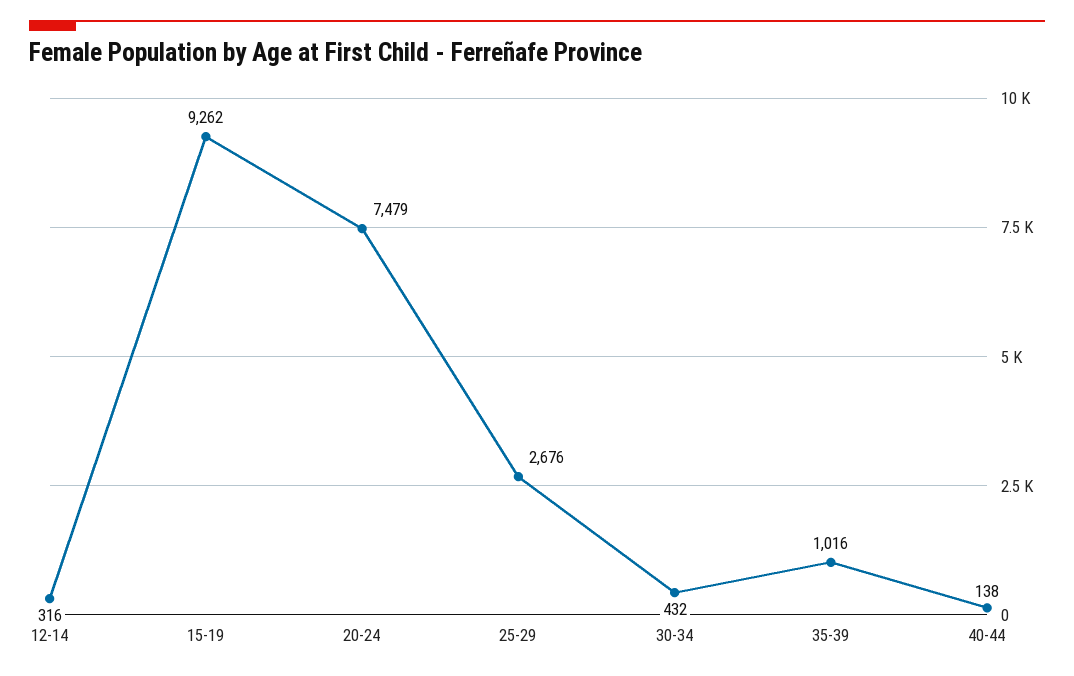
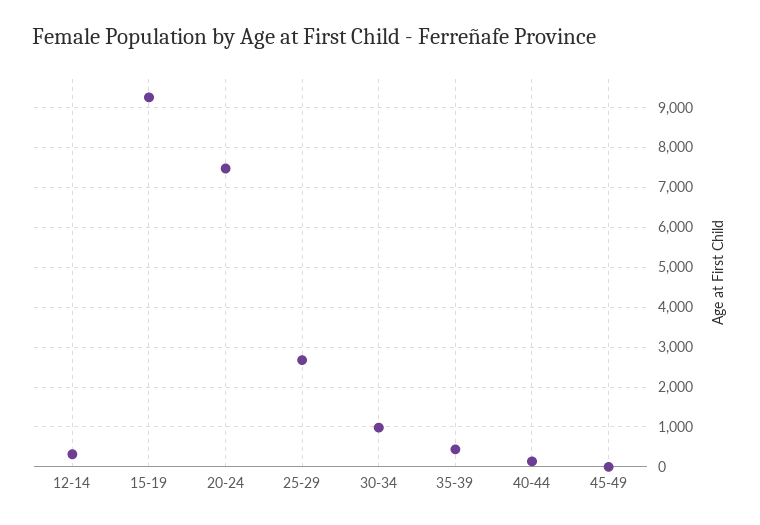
30-34: 432 -> 1000
35-39: 1016 -> 400
45-49: none -> 0

